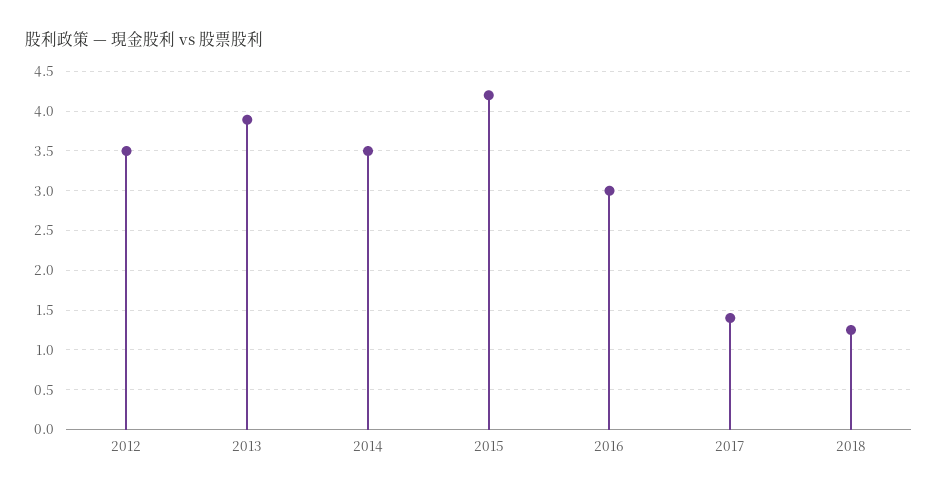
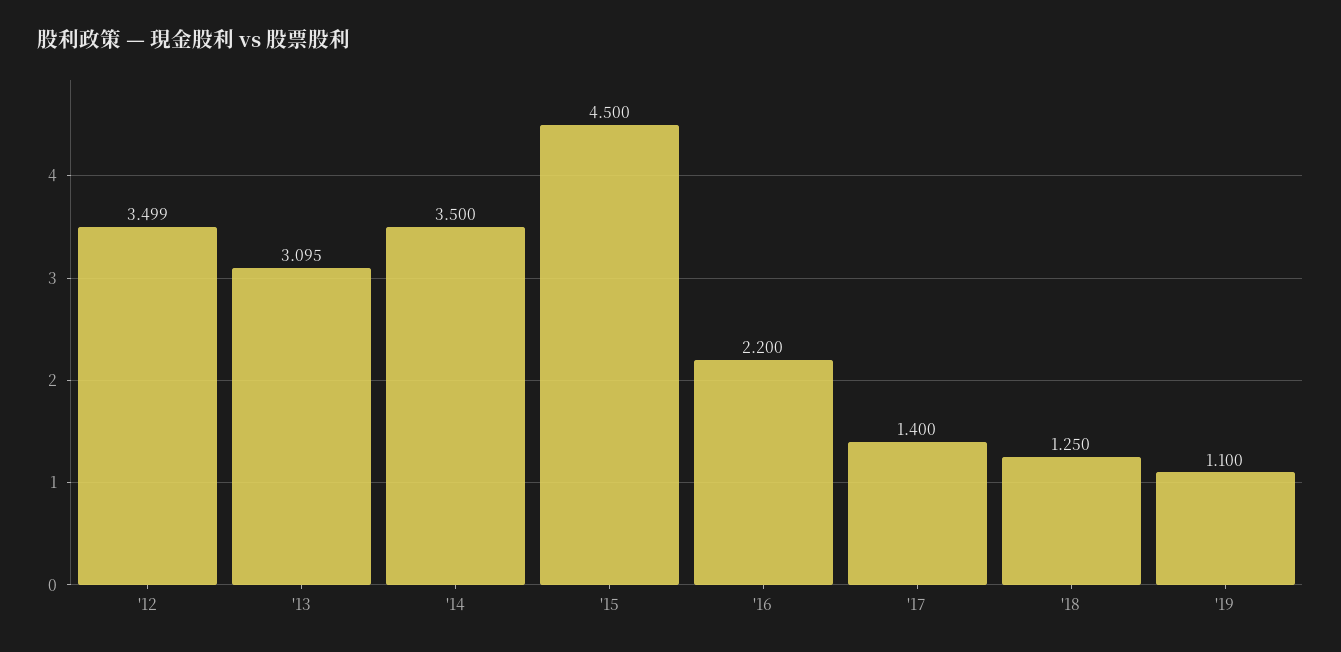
2013: 3.9 -> 3.095
2015: 4.2 -> 4.5
2016: 3 -> 2.2
'19: none -> 1.1

